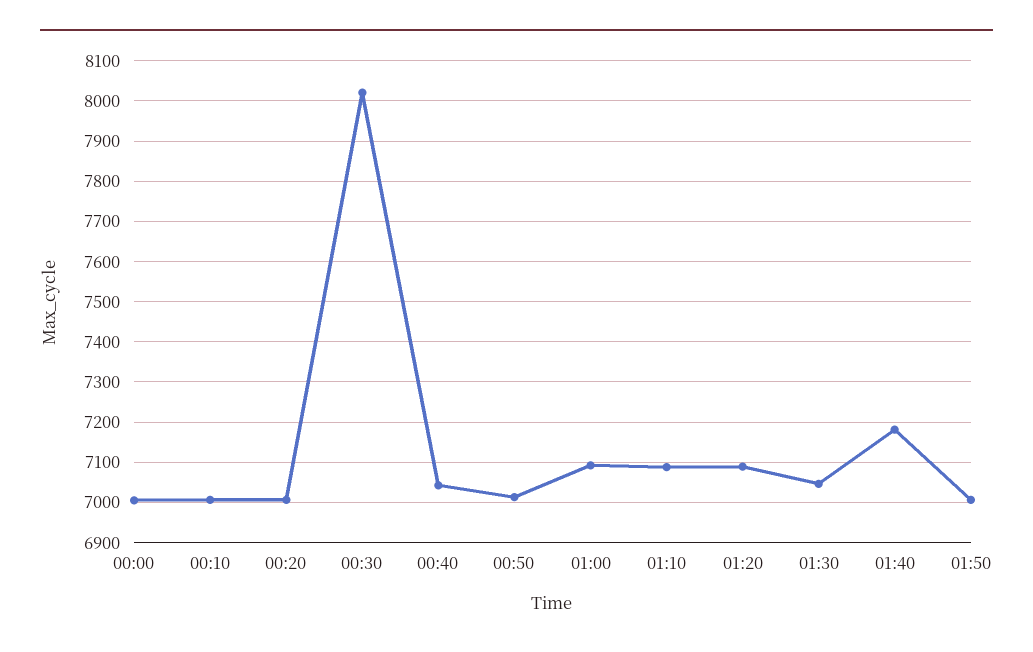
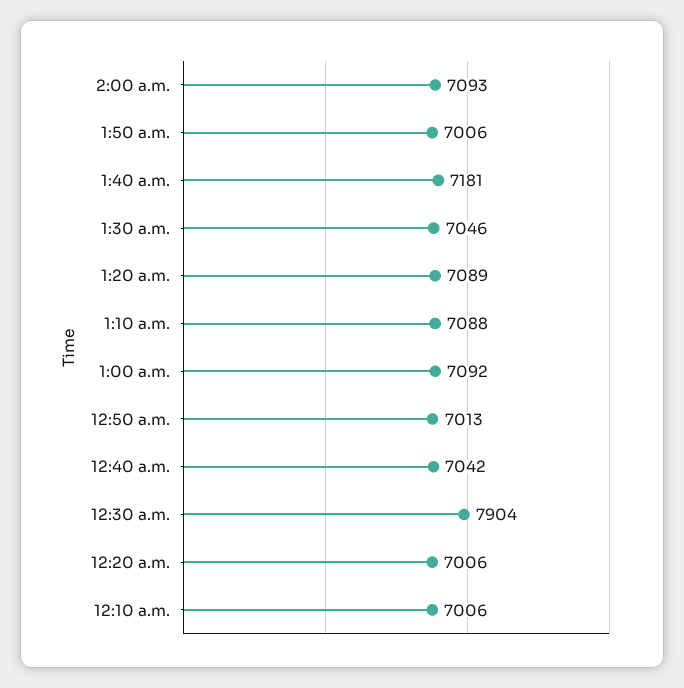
00:00: 7000 -> none
00:30: 8020 -> 7904
2:00 a.m.: none -> 7093

